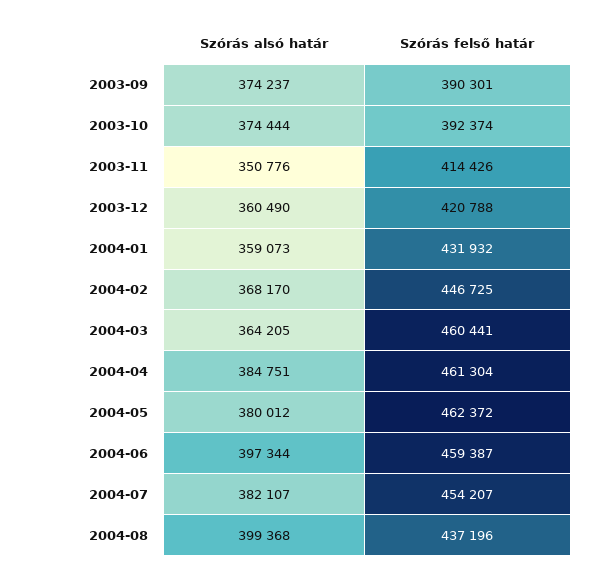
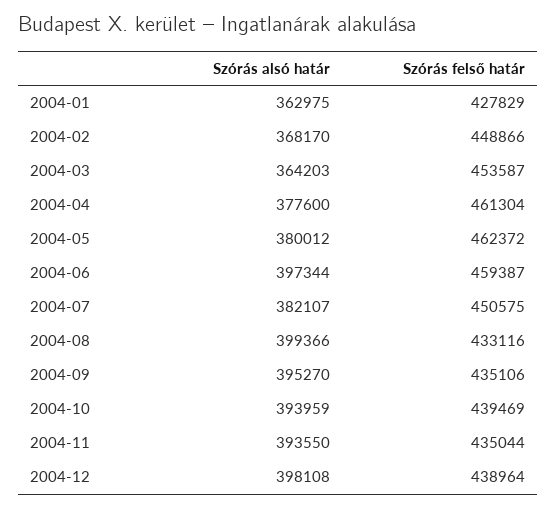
Szórás alsó határ, 2003-09: 374237 -> none
Szórás felső határ, 2003-09: 390301 -> none
Szórás alsó határ, 2003-10: 374444 -> none
Szórás felső határ, 2003-10: 392374 -> none
Szórás alsó határ, 2003-11: 350776 -> none
Szórás felső határ, 2003-11: 414426 -> none
Szórás alsó határ, 2003-12: 360490 -> none
Szórás felső határ, 2003-12: 420788 -> none
Szórás alsó határ, 2004-01: 359073 -> 362975
Szórás felső határ, 2004-01: 431932 -> 427829
Szórás felső határ, 2004-02: 446725 -> 448866
Szórás alsó határ, 2004-03: 364205 -> 364203
Szórás felső határ, 2004-03: 460441 -> 453587
Szórás alsó határ, 2004-04: 384751 -> 377600
Szórás felső határ, 2004-07: 454207 -> 450575
Szórás alsó határ, 2004-08: 399368 -> 399366
Szórás felső határ, 2004-08: 437196 -> 433116
Szórás alsó határ, 2004-09: none -> 395270
Szórás felső határ, 2004-09: none -> 435106
Szórás alsó határ, 2004-10: none -> 393959
Szórás felső határ, 2004-10: none -> 439469
Szórás alsó határ, 2004-11: none -> 393550
Szórás felső határ, 2004-11: none -> 435044
Szórás alsó határ, 2004-12: none -> 398108
Szórás felső határ, 2004-12: none -> 438964

